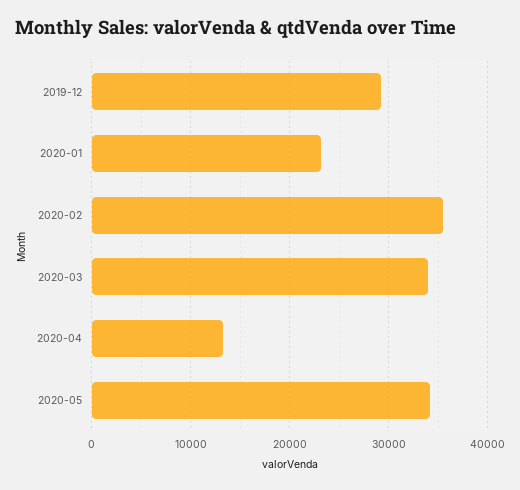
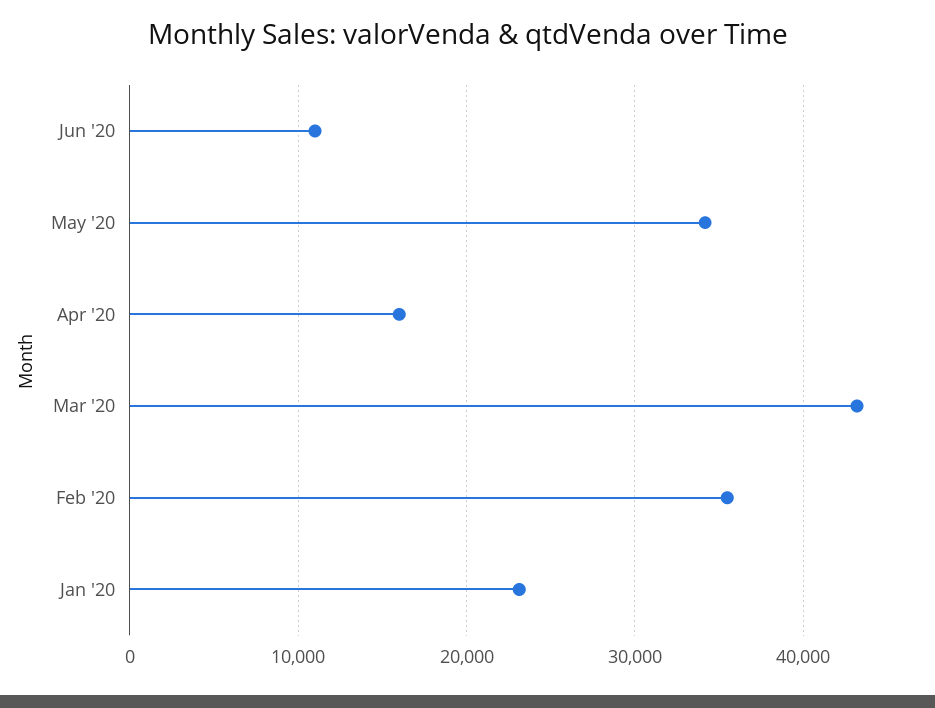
2019-12: 29000 -> none
2020-03: 34000 -> 43000
2020-04: 13000 -> 16000
Jun '20: none -> 11000

